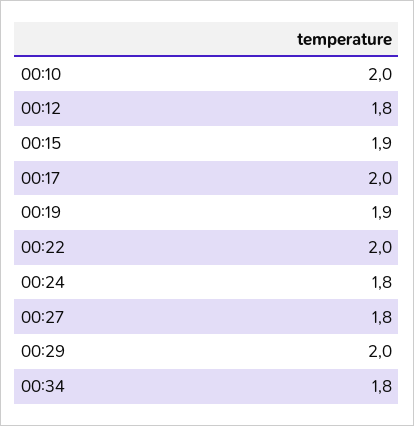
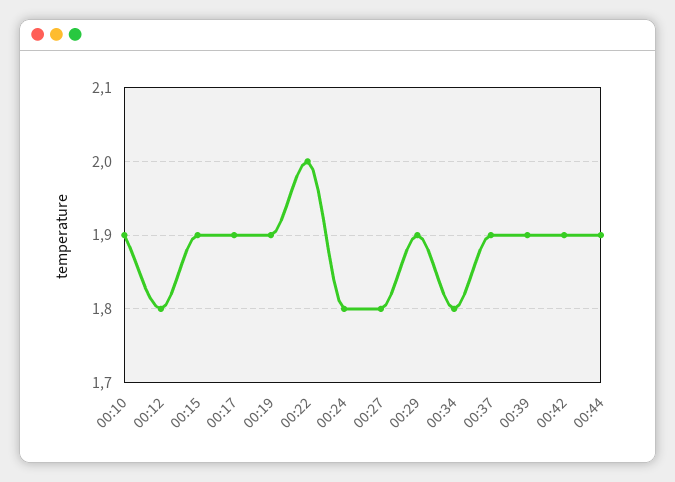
00:10: 2 -> 1.9
00:17: 2 -> 1.9
00:29: 2 -> 1.9
00:37: none -> 1.9
00:39: none -> 1.9
00:42: none -> 1.9
00:44: none -> 1.9

